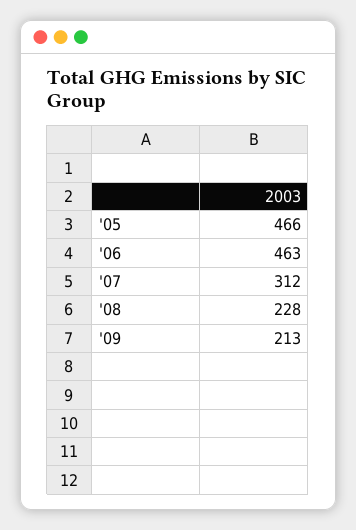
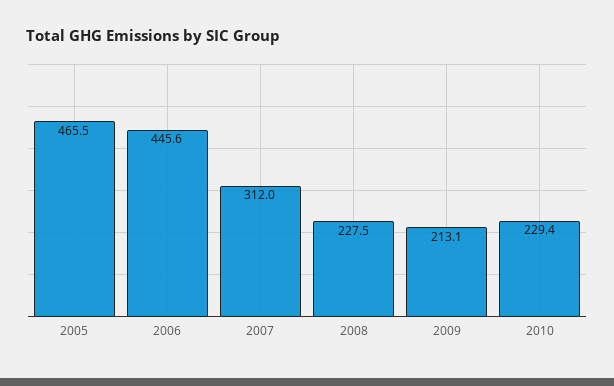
'06: 463 -> 445.6
2010: none -> 229.4

